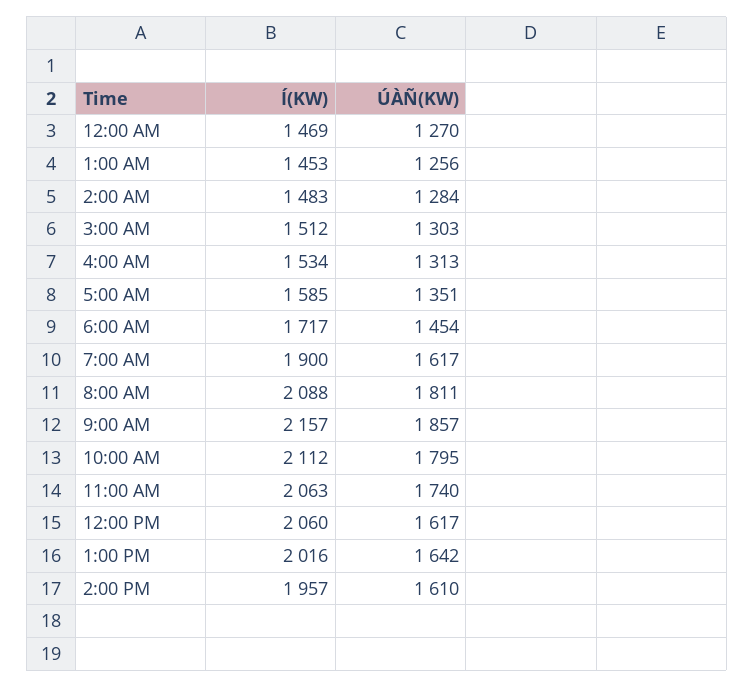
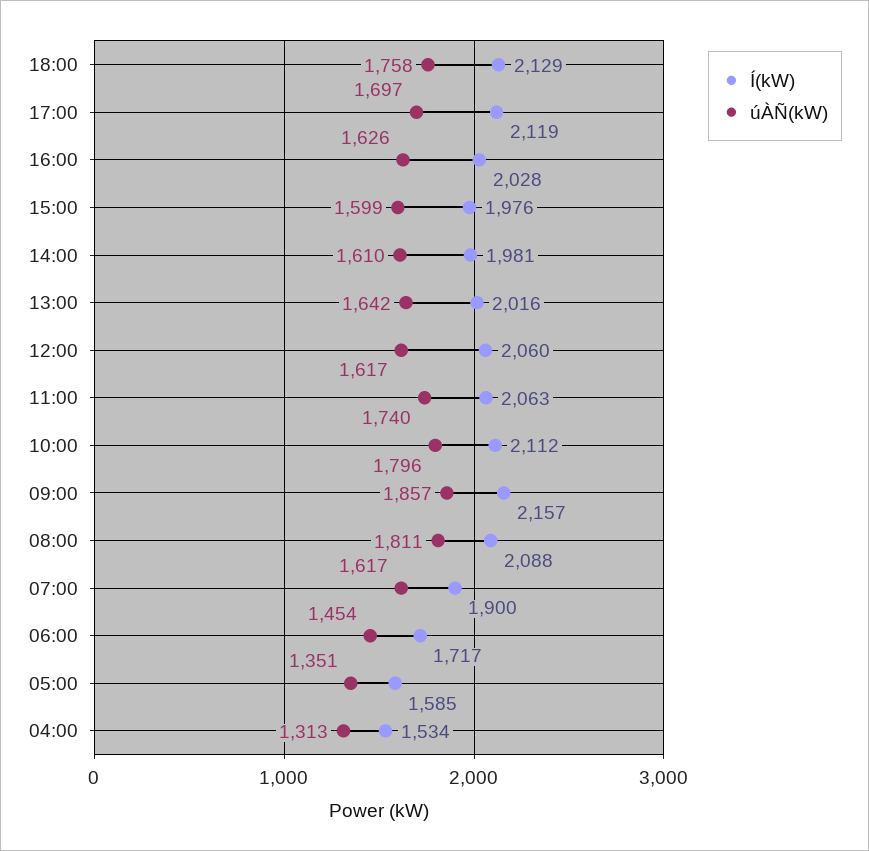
Í(KW), 12:00 AM: 1469 -> none
ÚÀÑ(KW), 12:00 AM: 1270 -> none
Í(KW), 1:00 AM: 1453 -> none
ÚÀÑ(KW), 1:00 AM: 1256 -> none
Í(KW), 2:00 AM: 1483 -> none
ÚÀÑ(KW), 2:00 AM: 1284 -> none
Í(KW), 3:00 AM: 1512 -> none
ÚÀÑ(KW), 3:00 AM: 1303 -> none
ÚÀÑ(KW), 10:00 AM: 1795 -> 1796
Í(KW), 2:00 PM: 1957 -> 1981
Í(KW), 18:00: none -> 2129
ÚÀÑ(KW), 18:00: none -> 1758
Í(KW), 17:00: none -> 2119
ÚÀÑ(KW), 17:00: none -> 1697
Í(KW), 16:00: none -> 2028
ÚÀÑ(KW), 16:00: none -> 1626
Í(KW), 15:00: none -> 1976
ÚÀÑ(KW), 15:00: none -> 1599

